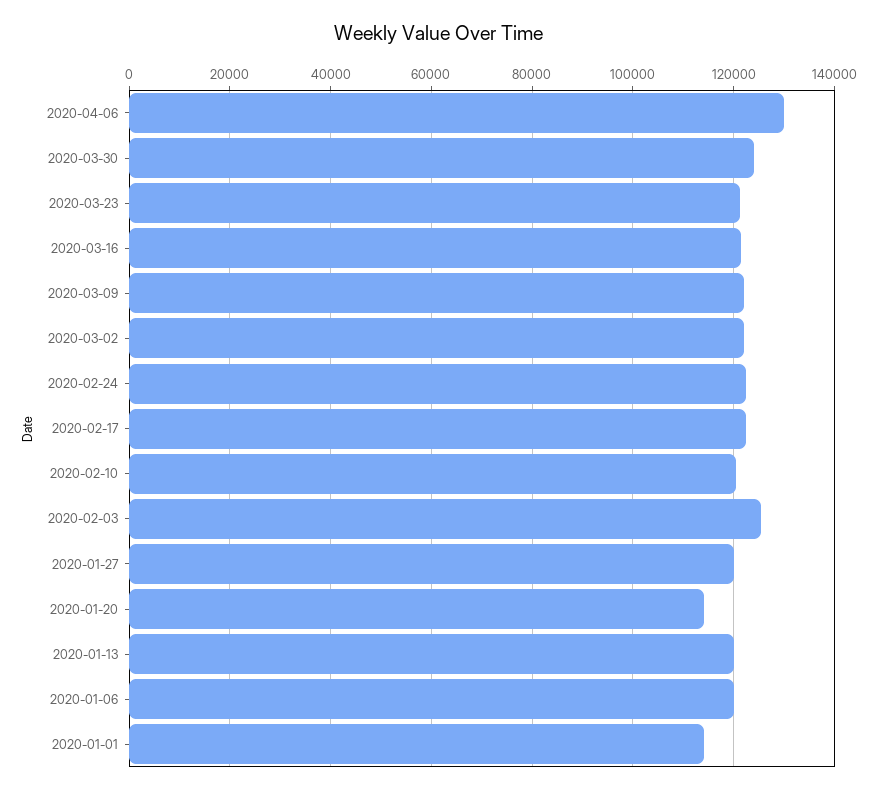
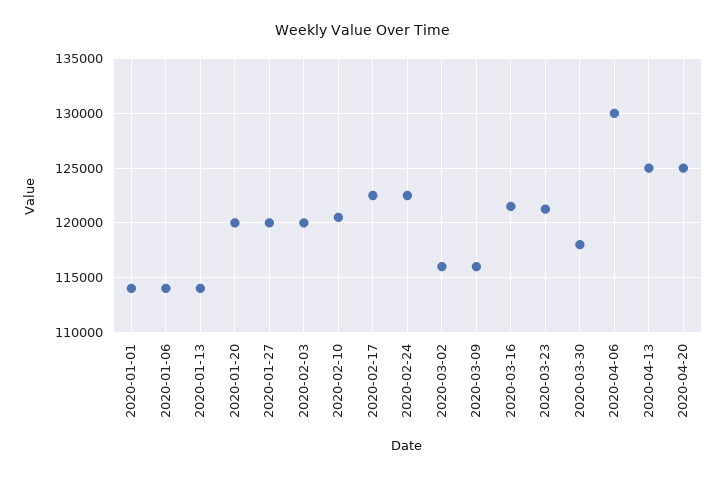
2020-03-30: 124000 -> 118000
2020-03-09: 122000 -> 116000
2020-03-02: 122000 -> 116000
2020-02-03: 126000 -> 120000
2020-01-20: 114000 -> 120000
2020-01-13: 120000 -> 114000
2020-01-06: 120000 -> 114000
2020-04-13: none -> 125000
2020-04-20: none -> 125000

